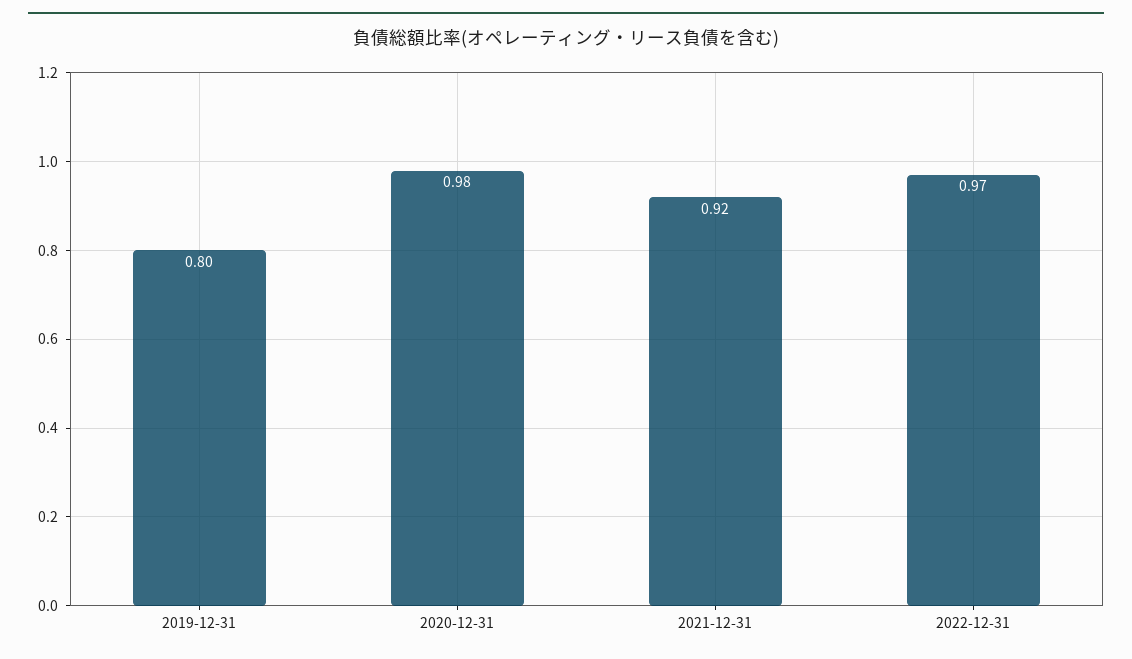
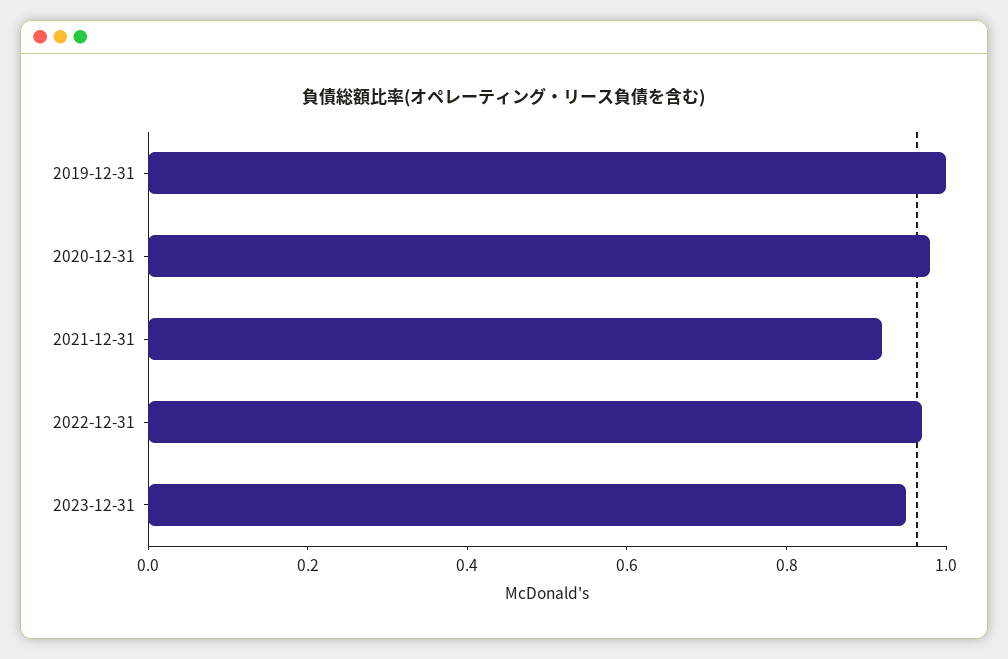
2019-12-31: 0.8 -> 1
2023-12-31: none -> 0.95

